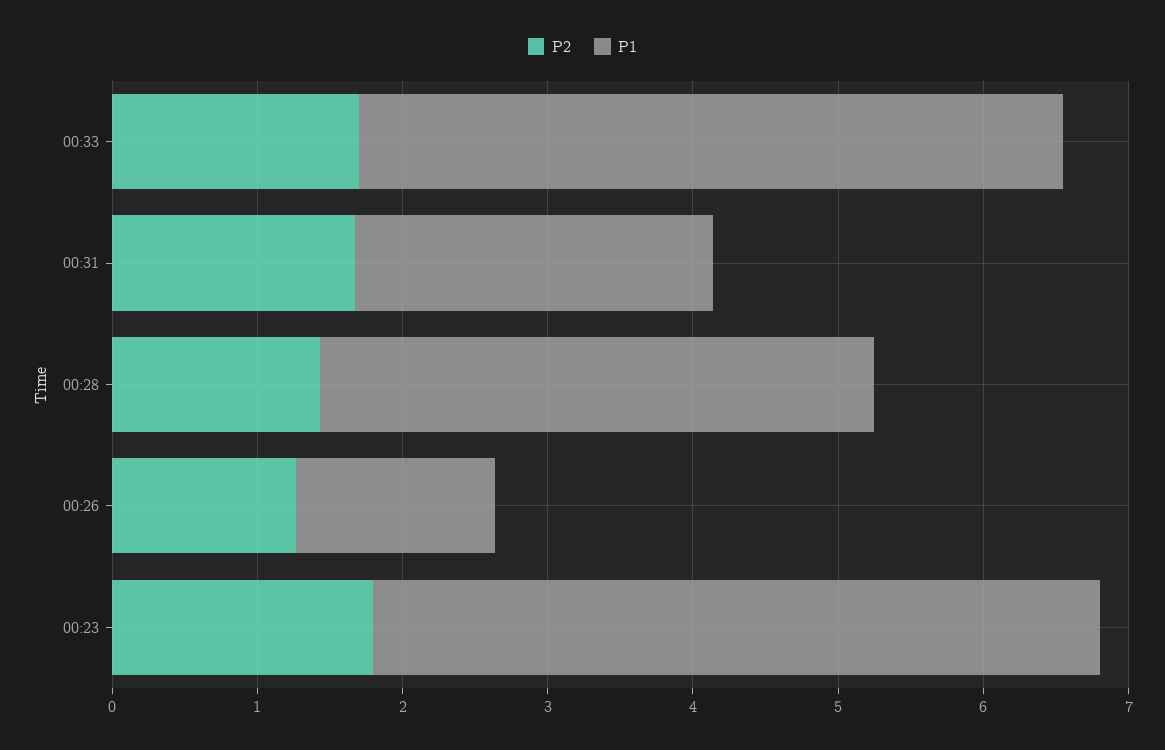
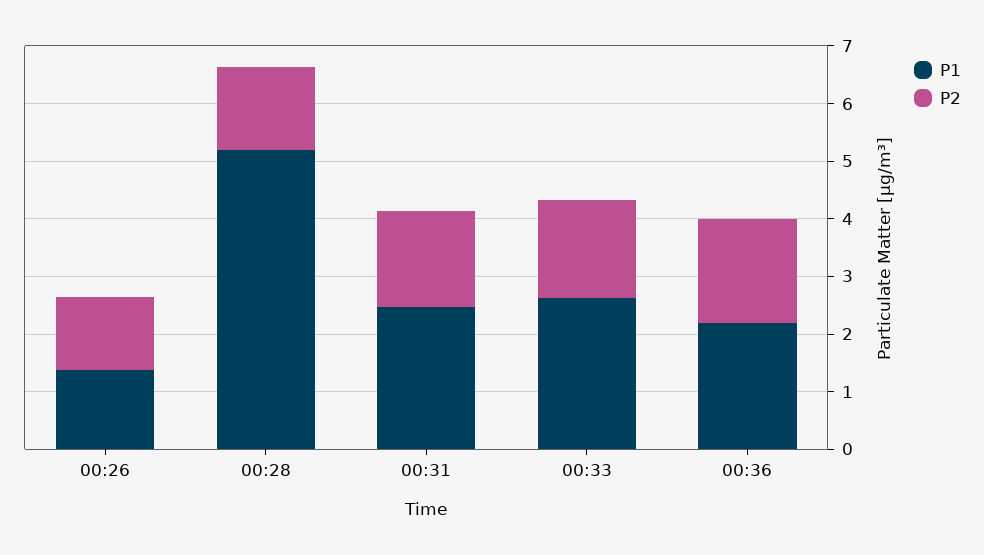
P1, 00:33: 4.8 -> 2.6
P1, 00:28: 3.8 -> 5.2
P2, 00:23: 1.8 -> none
P1, 00:23: 5 -> none
P1, 00:36: none -> 2.2
P2, 00:36: none -> 1.8

